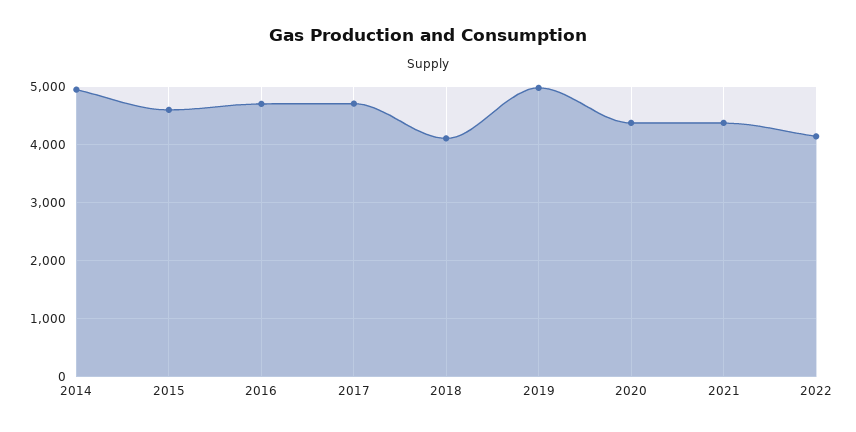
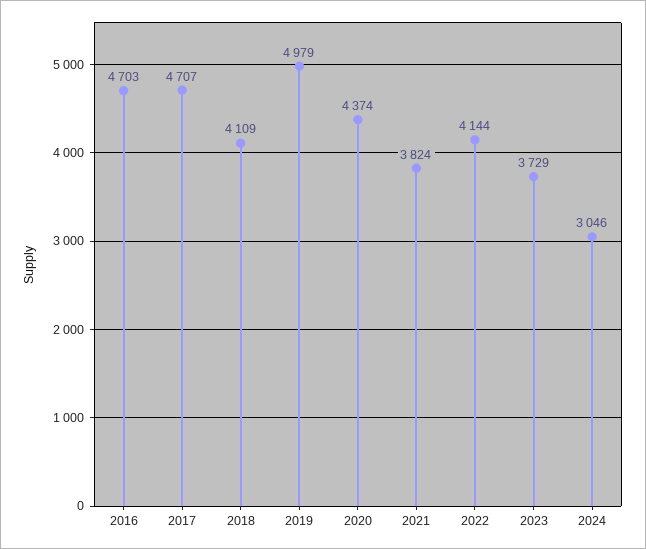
2014: 5000 -> none
2015: 4600 -> none
2021: 4400 -> 3824
2023: none -> 3729
2024: none -> 3046

